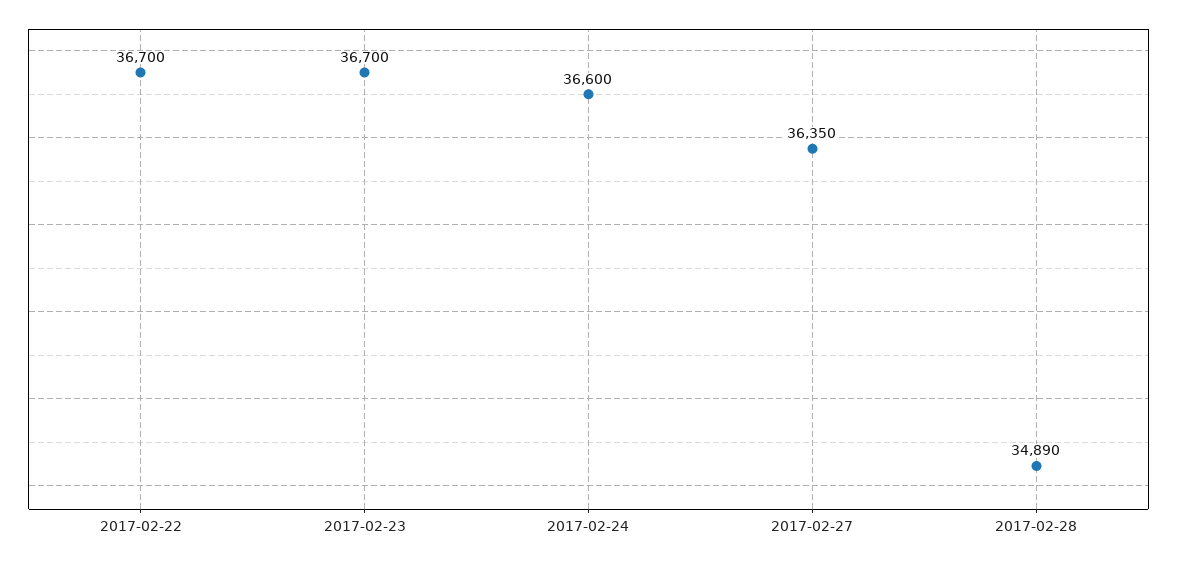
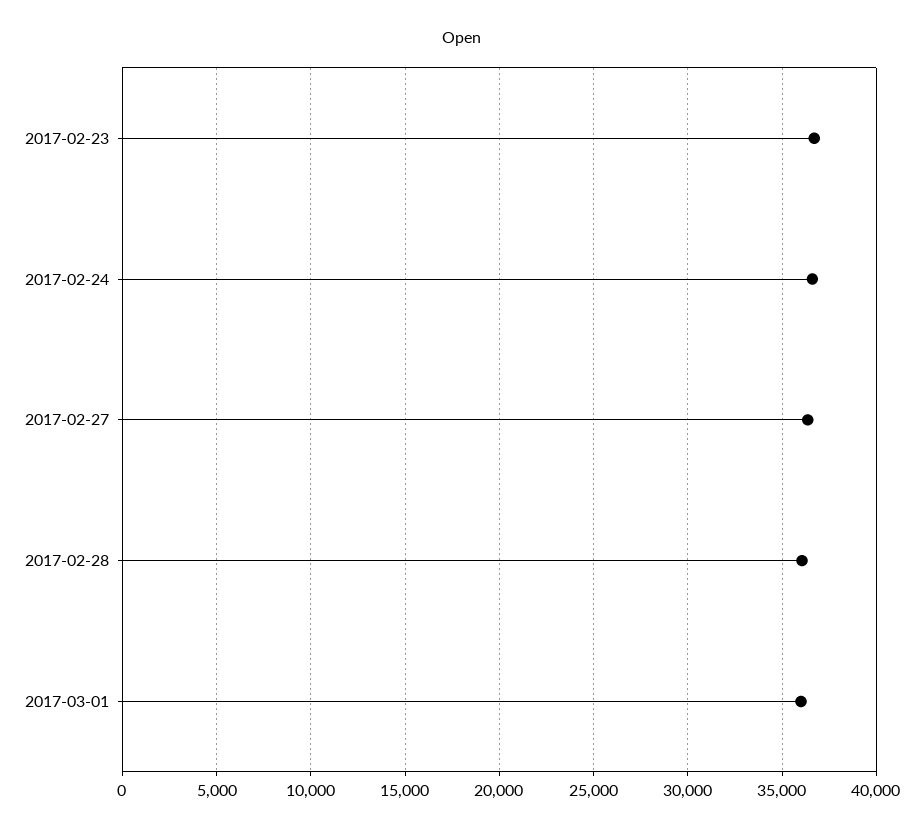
2017-02-22: 36700 -> none
2017-02-28: 34890 -> 36000
2017-03-01: none -> 36000

